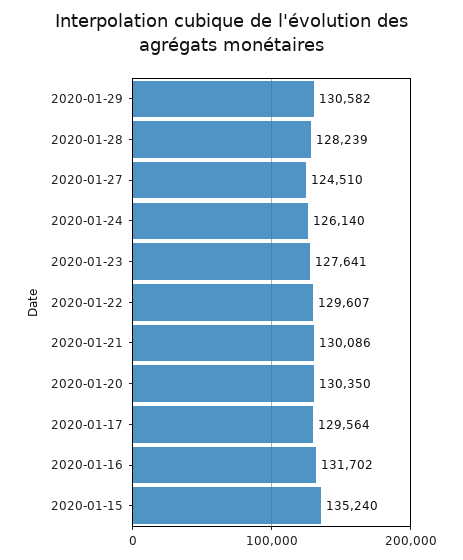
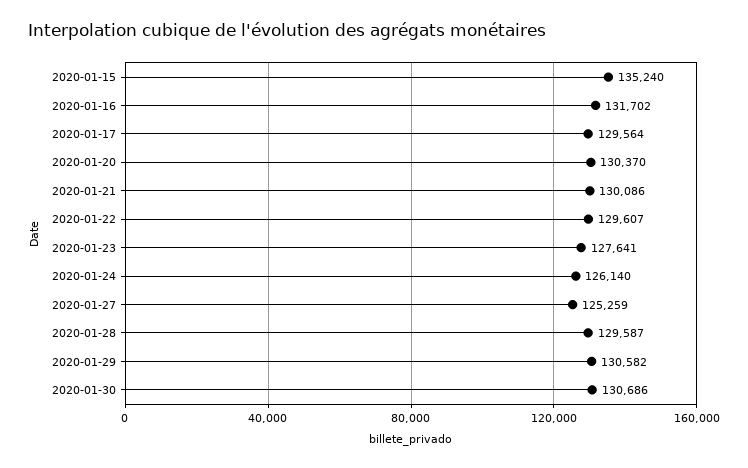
2020-01-28: 128239 -> 129587
2020-01-27: 124510 -> 125259
2020-01-20: 130350 -> 130370
2020-01-30: none -> 130686

